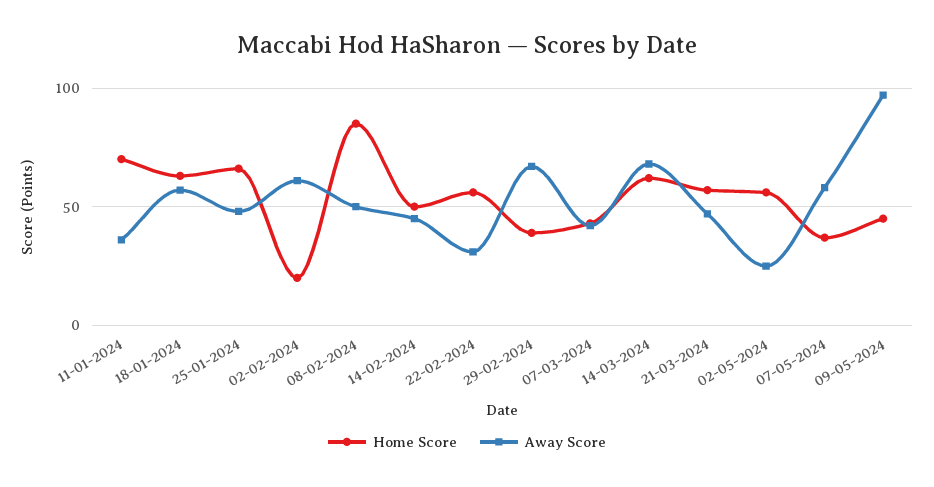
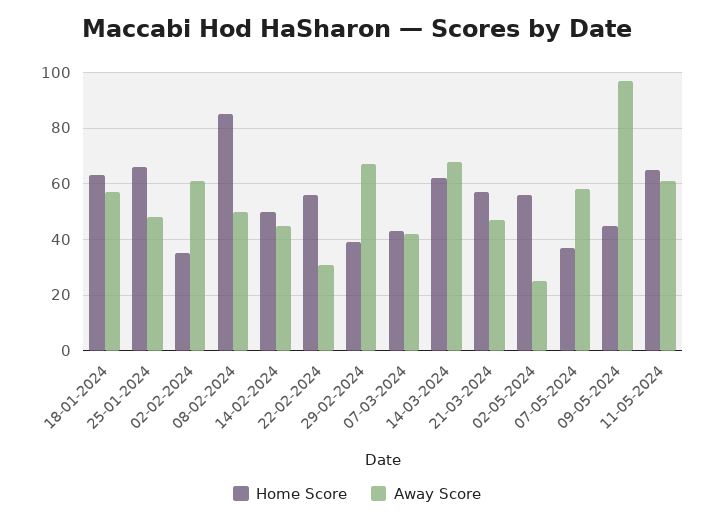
Home Score, 11-01-2024: 70 -> none
Away Score, 11-01-2024: 35 -> none
Home Score, 02-02-2024: 20 -> 35
Home Score, 11-05-2024: none -> 65
Away Score, 11-05-2024: none -> 60

